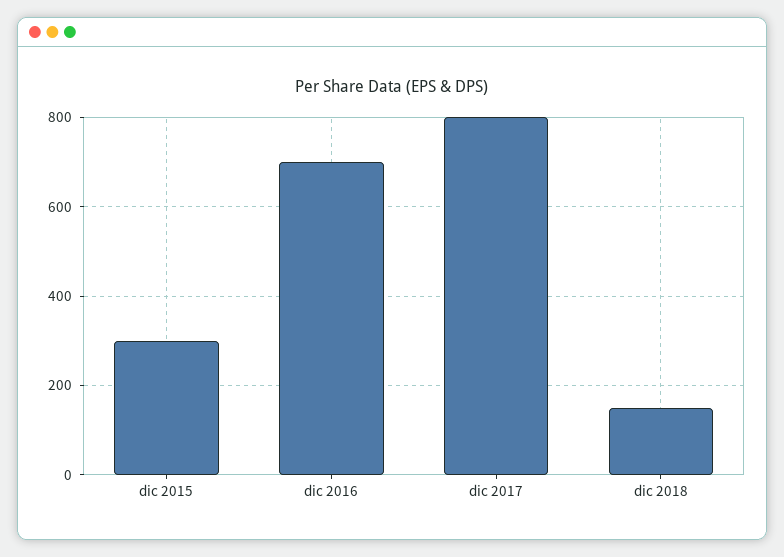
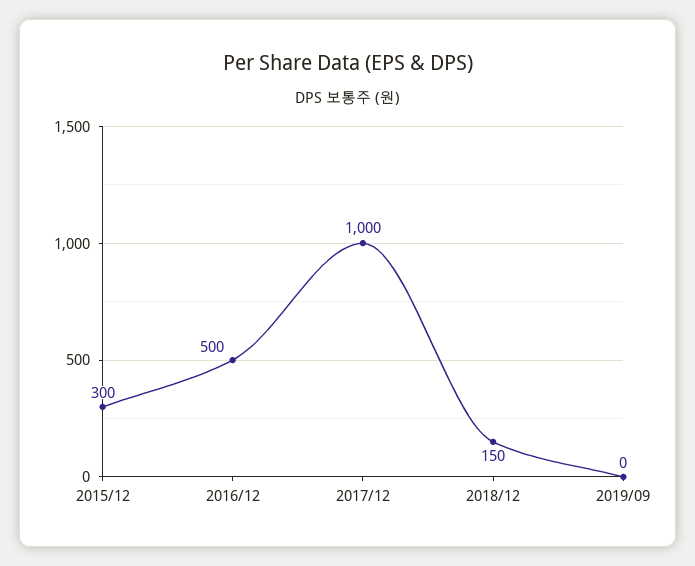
dic 2016: 700 -> 500
dic 2017: 800 -> 1000
2019/09: none -> 0

